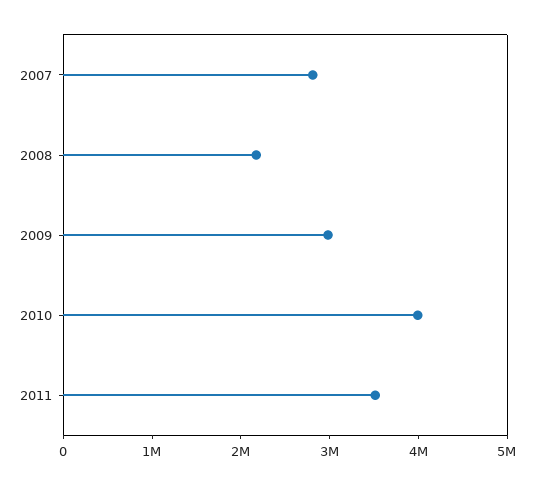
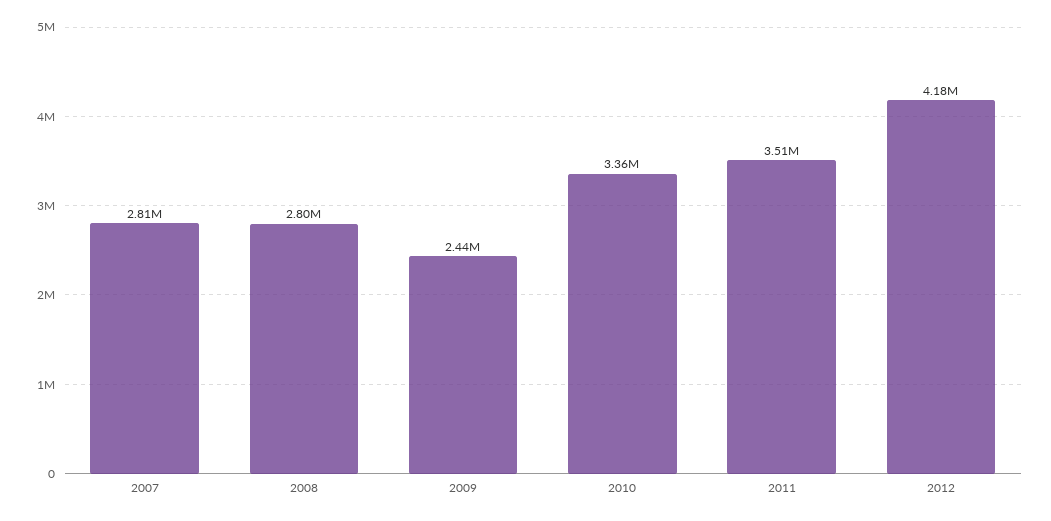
2008: 2200000 -> 2800000
2009: 3000000 -> 2440000
2010: 4000000 -> 3360000
2012: none -> 4180000

